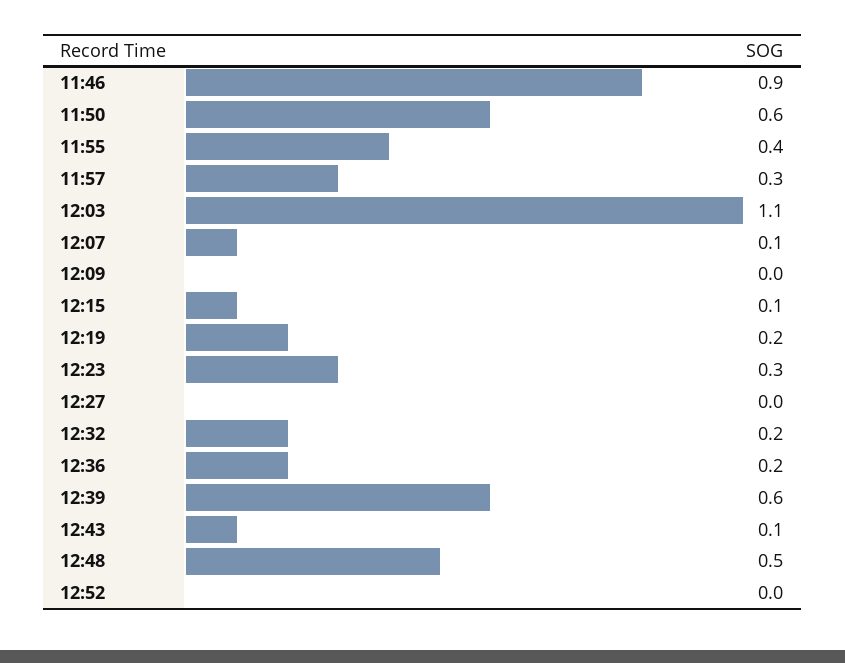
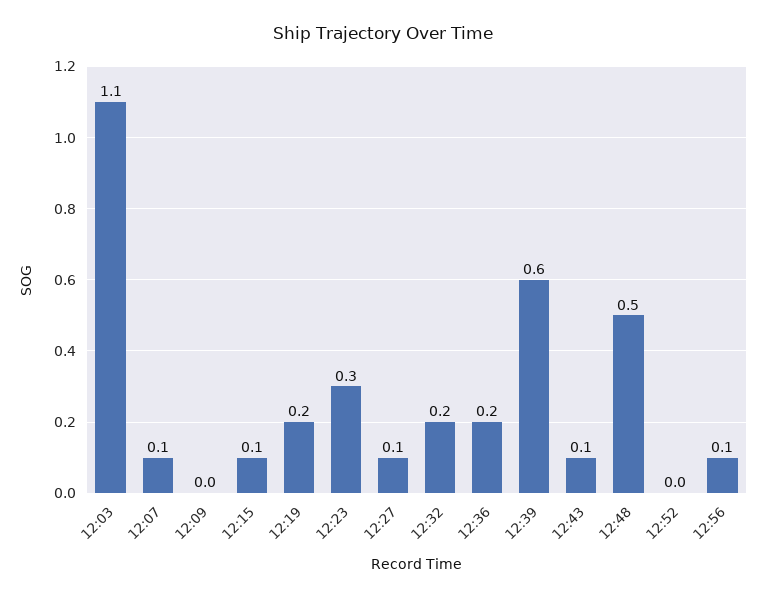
11:46: 0.9 -> none
11:50: 0.6 -> none
11:55: 0.4 -> none
11:57: 0.3 -> none
12:27: 0 -> 0.1
12:56: none -> 0.1

